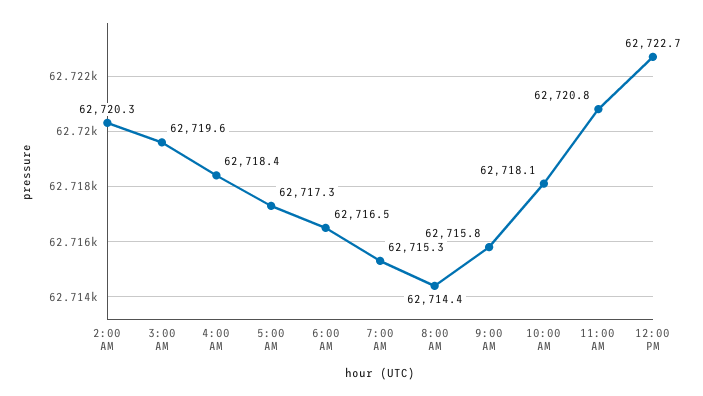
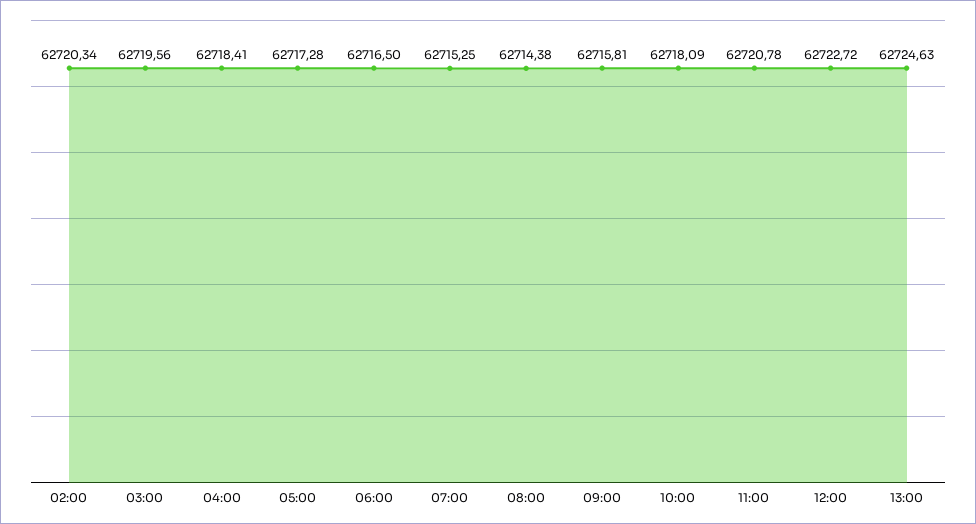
13:00: none -> 62724.63

